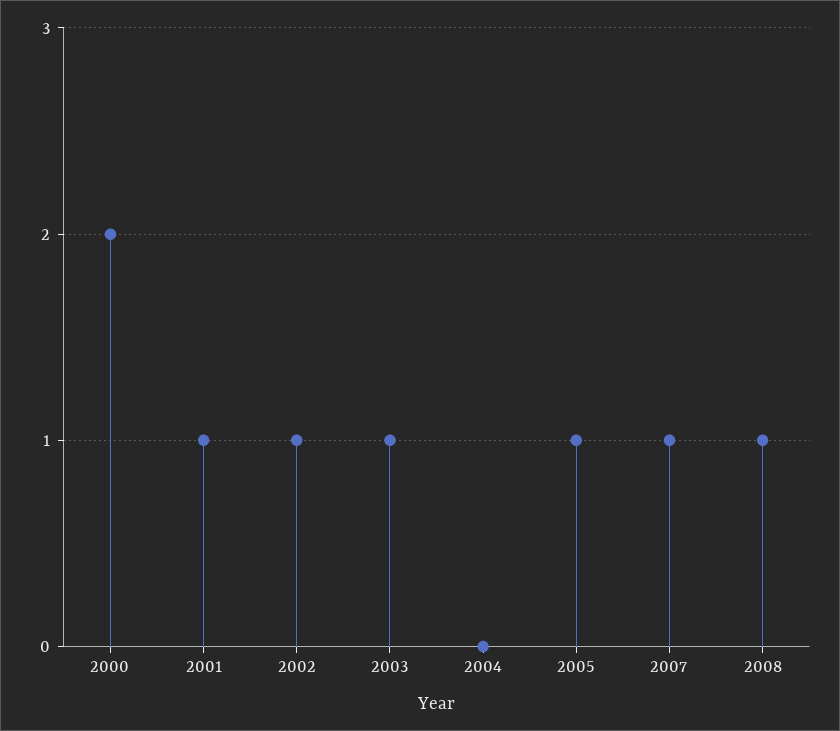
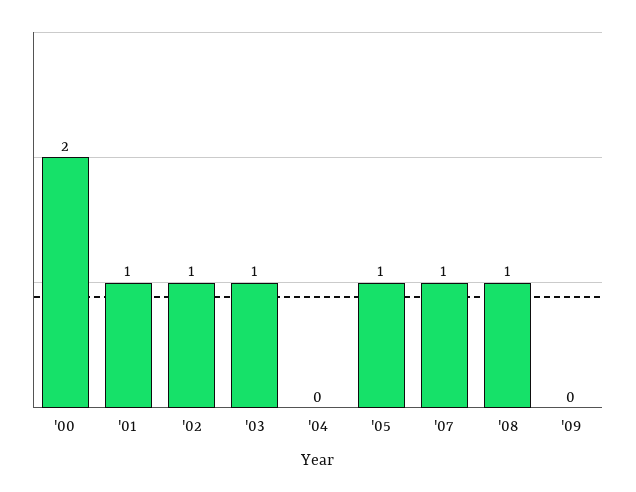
'09: none -> 0

